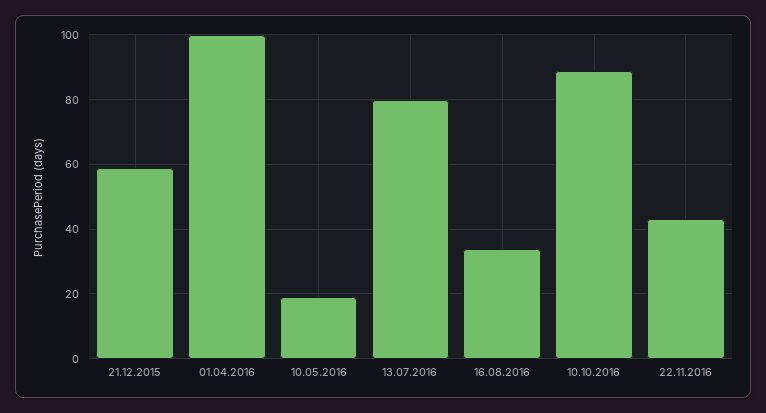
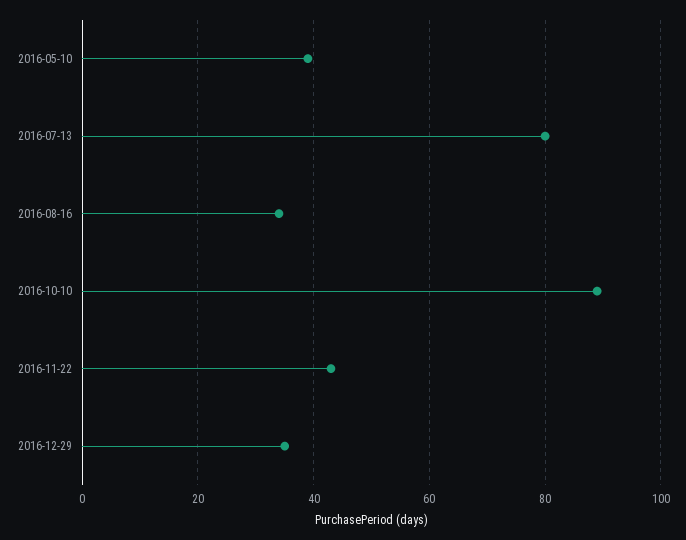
21.12.2015: 60 -> none
01.04.2016: 100 -> none
10.05.2016: 20 -> 40
2016-12-29: none -> 35

